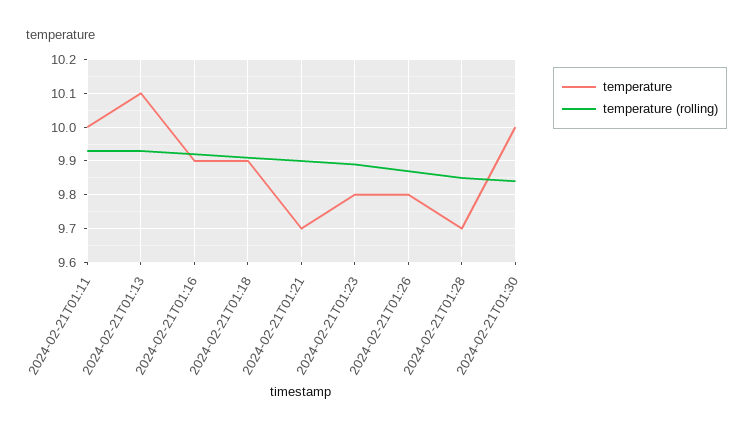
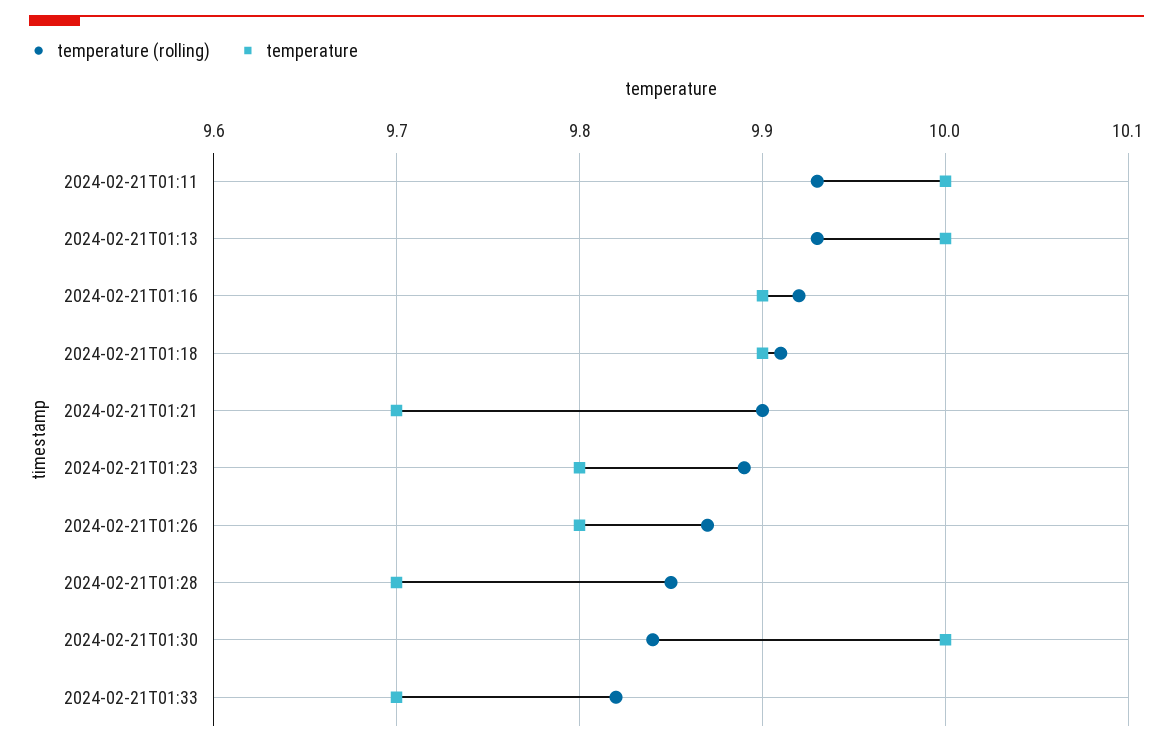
temperature, 2024-02-21T01:13: 10.1 -> 10
temperature (rolling), 2024-02-21T01:33: none -> 9.82
temperature, 2024-02-21T01:33: none -> 9.7

